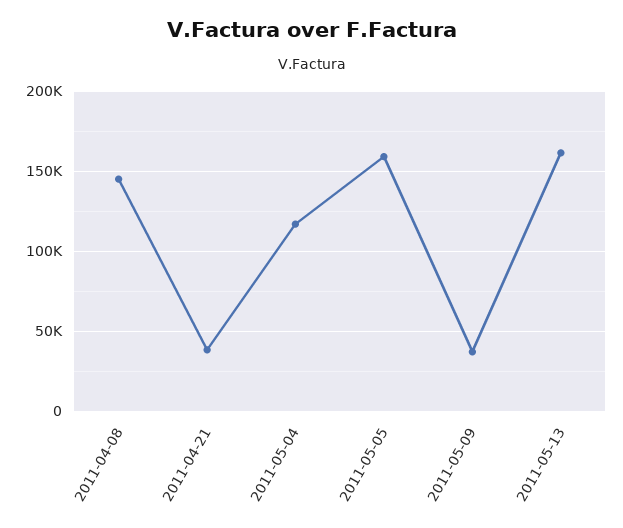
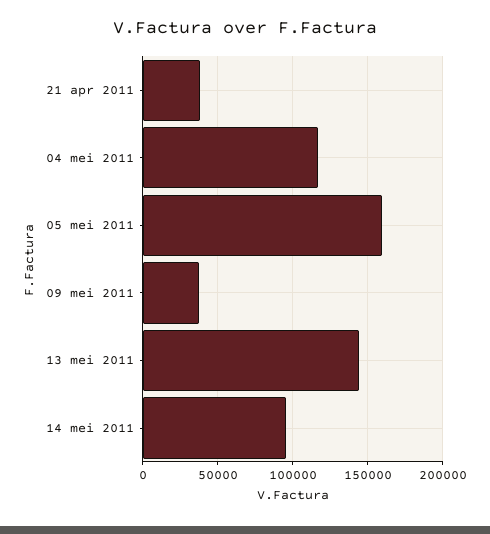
2011-04-08: 145000 -> none
2011-05-13: 160000 -> 145000
14 mei 2011: none -> 95000

